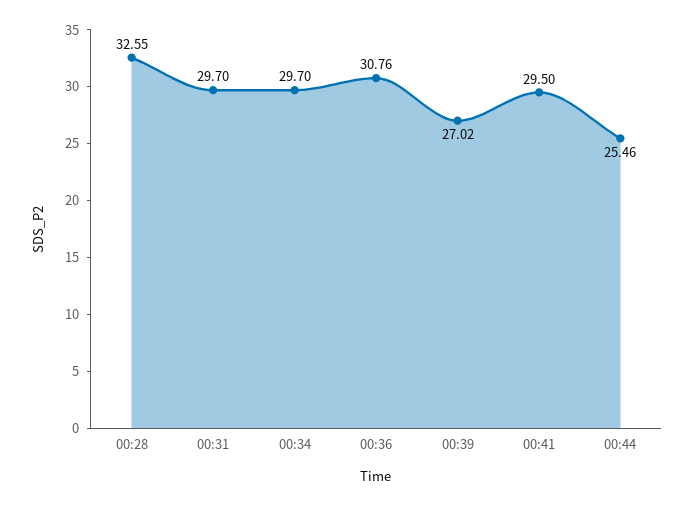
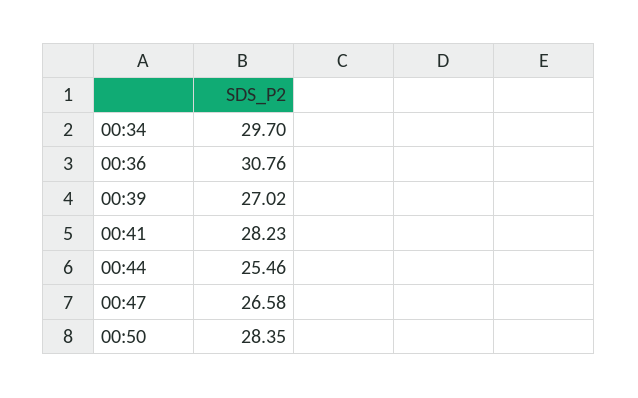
00:28: 32.55 -> none
00:31: 29.7 -> none
00:41: 29.5 -> 28.23
00:47: none -> 26.58
00:50: none -> 28.35

